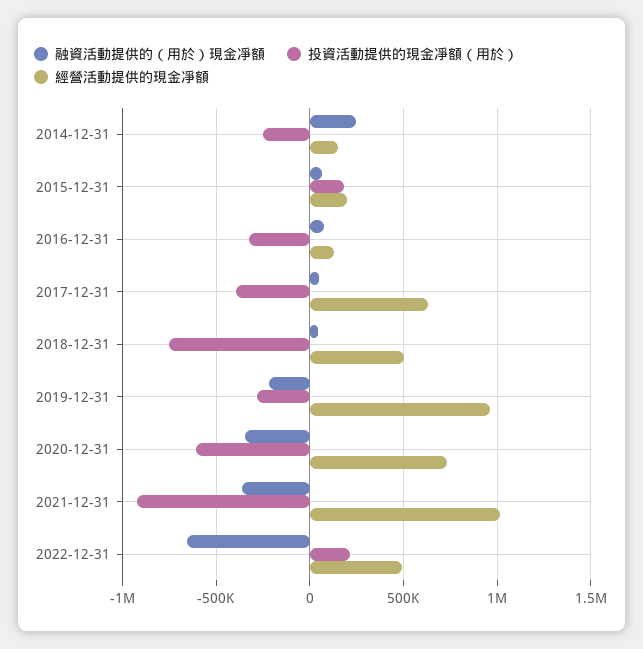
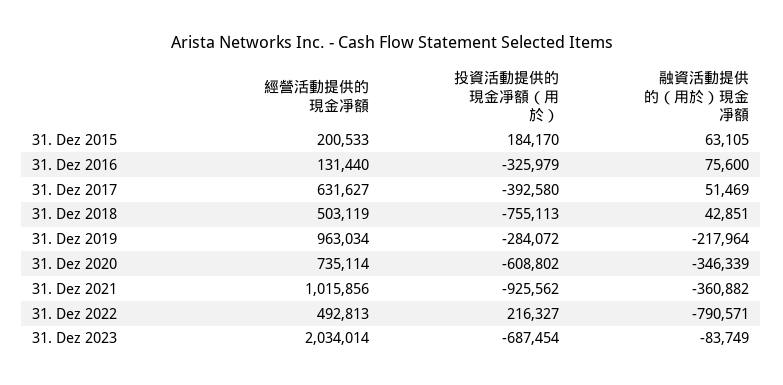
融資活動提供的（用於）現金凈額, 2014-12-31: 250000 -> none
投資活動提供的現金凈額（用於）, 2014-12-31: -250000 -> none
經營活動提供的現金凈額, 2014-12-31: 150000 -> none
融資活動提供的（用於）現金凈額, 2022-12-31: -650000 -> -790571
經營活動提供的現金凈額, 31. Dez 2023: none -> 2034014
投資活動提供的現金凈額（用於）, 31. Dez 2023: none -> -687454
融資活動提供的（用於）現金凈額, 31. Dez 2023: none -> -83749

